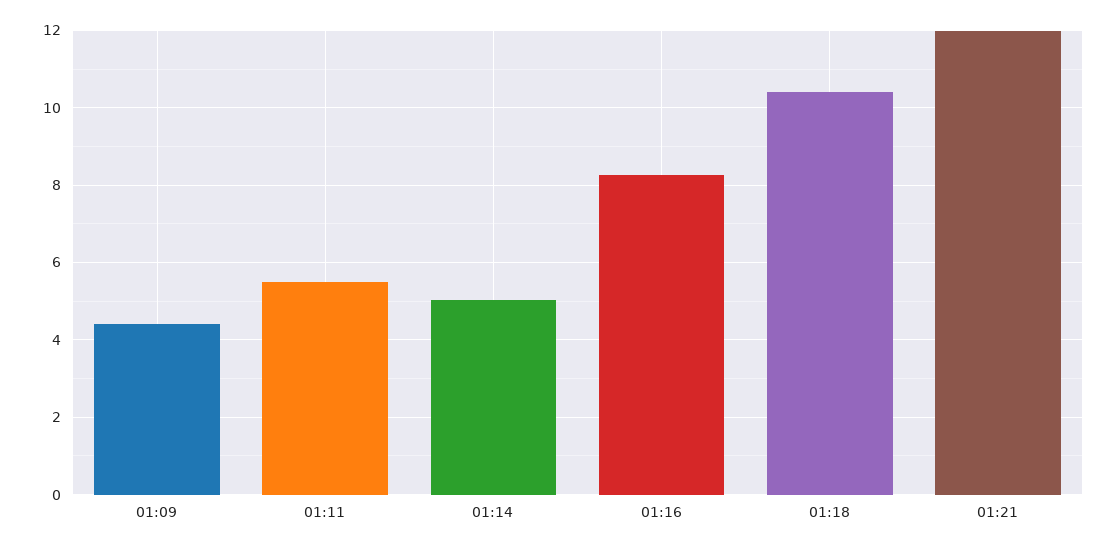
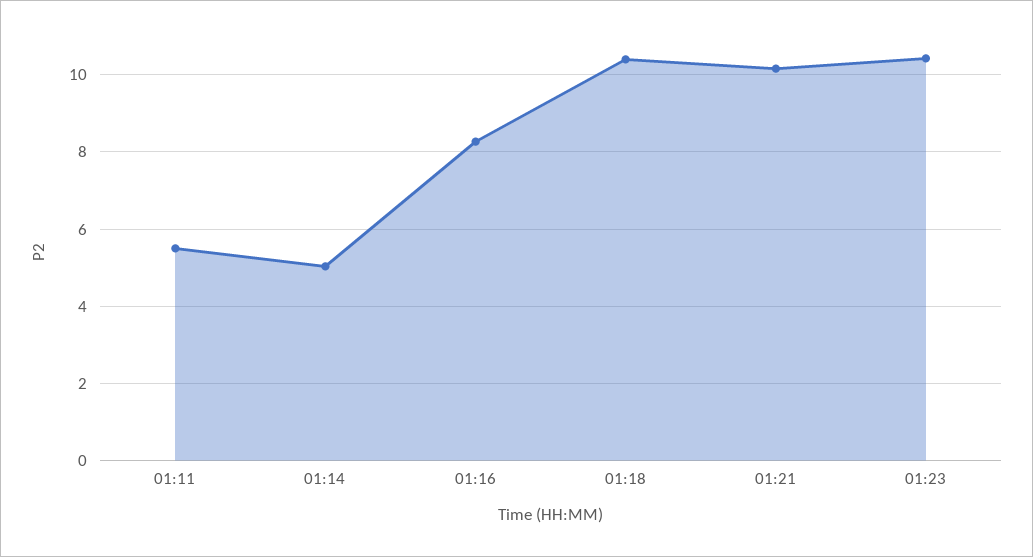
01:09: 4.4 -> none
01:21: 12 -> 10.2
01:23: none -> 10.4

